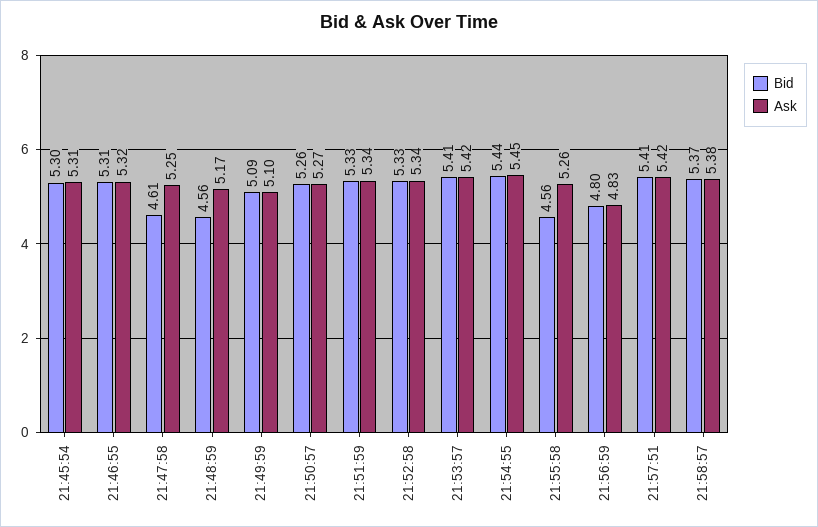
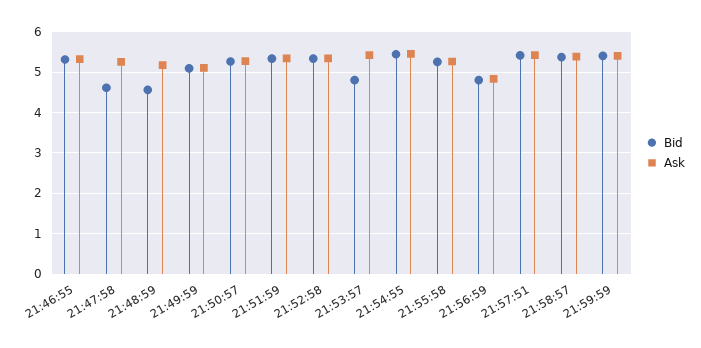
Bid, 21:45:54: 5.3 -> none
Ask, 21:45:54: 5.31 -> none
Bid, 21:53:57: 5.41 -> 4.8
Bid, 21:55:58: 4.56 -> 5.2
Bid, 21:59:59: none -> 5.4
Ask, 21:59:59: none -> 5.4

